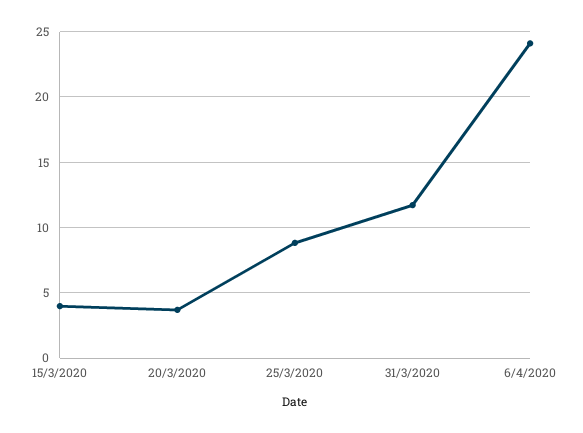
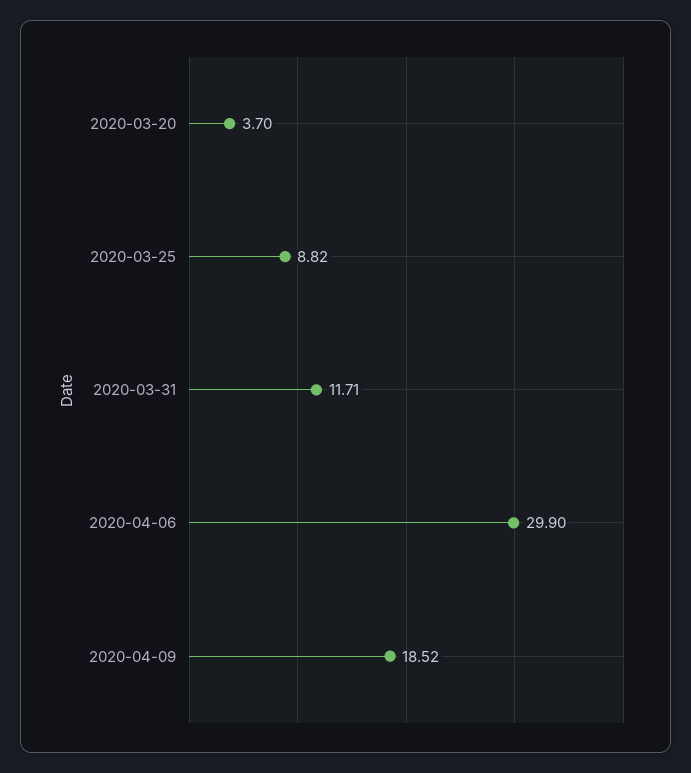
15/3/2020: 4 -> none
6/4/2020: 24 -> 29.9
2020-04-09: none -> 18.52

